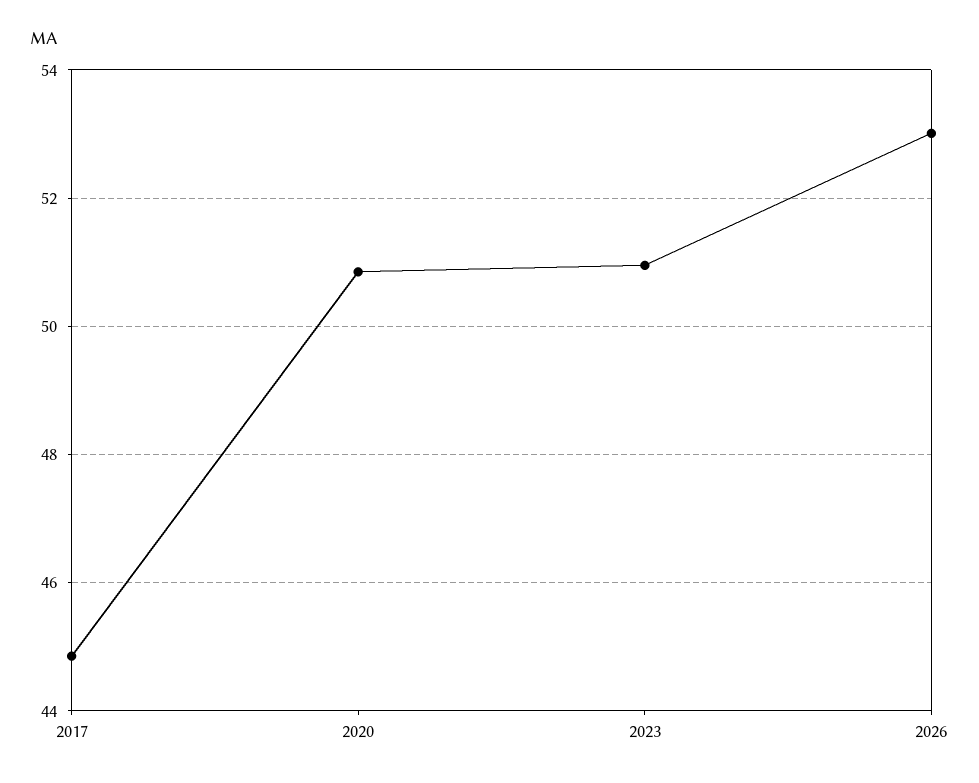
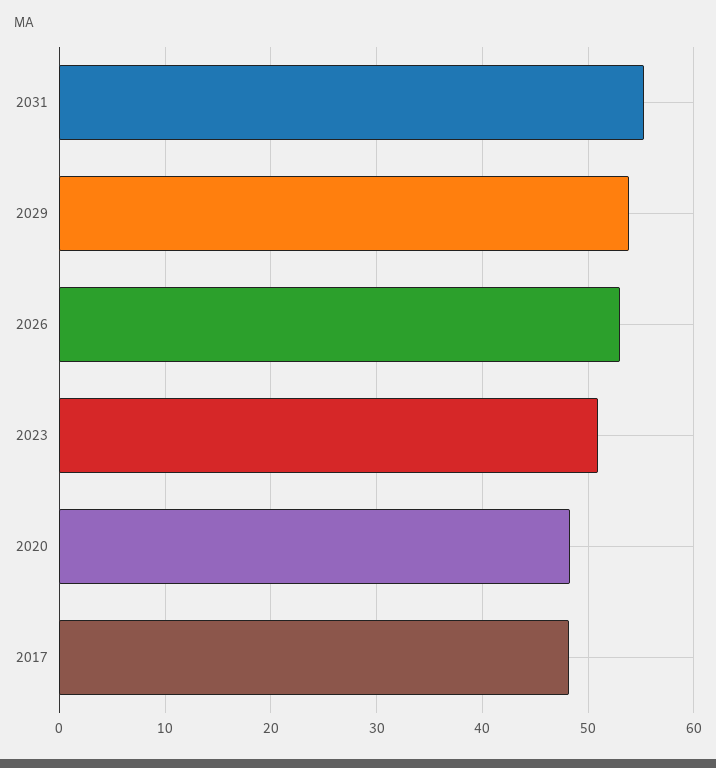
2017: 44.8 -> 48
2020: 50.8 -> 48
2031: none -> 55
2029: none -> 54

